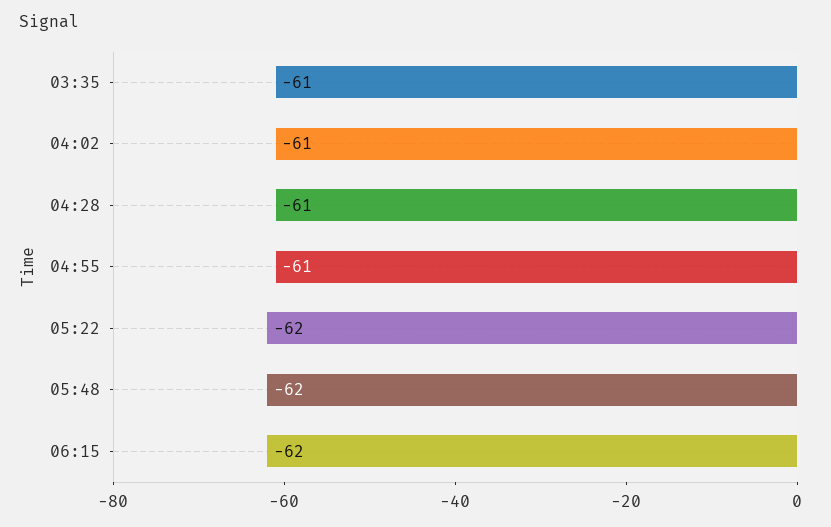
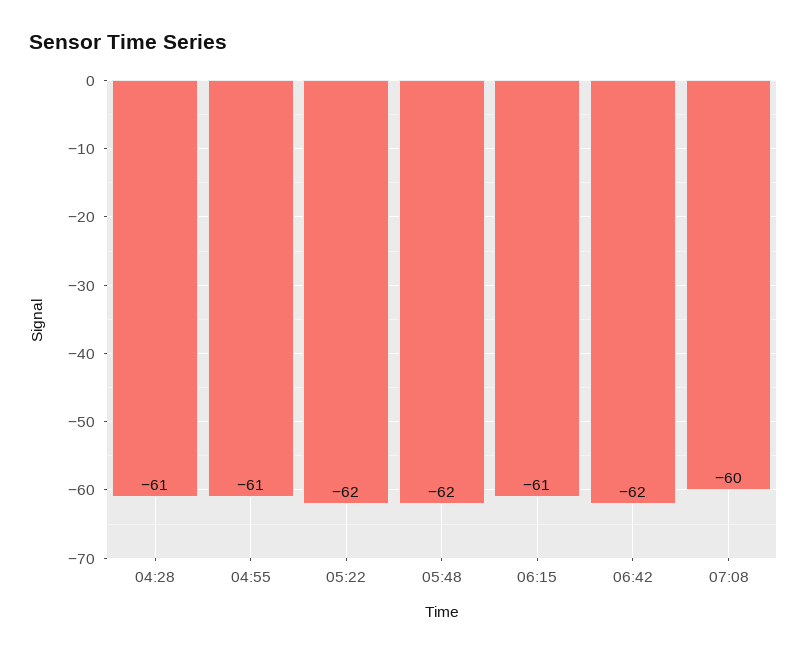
03:35: -61 -> none
04:02: -61 -> none
06:15: -62 -> -61
06:42: none -> -62
07:08: none -> -60

